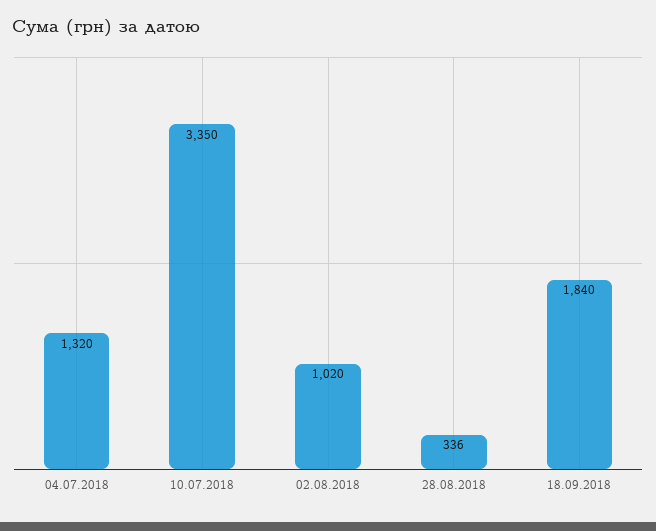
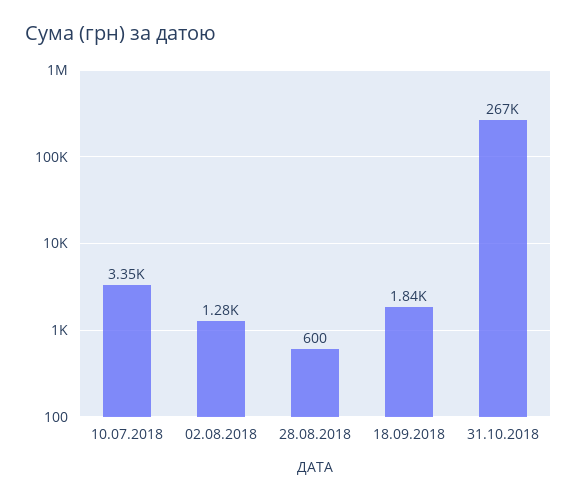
04.07.2018: 1320 -> none
02.08.2018: 1020 -> 1280
28.08.2018: 336 -> 600
31.10.2018: none -> 267000

